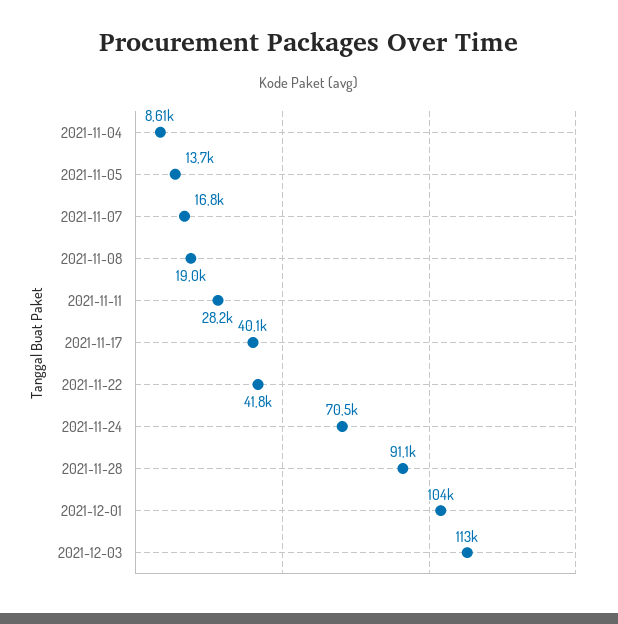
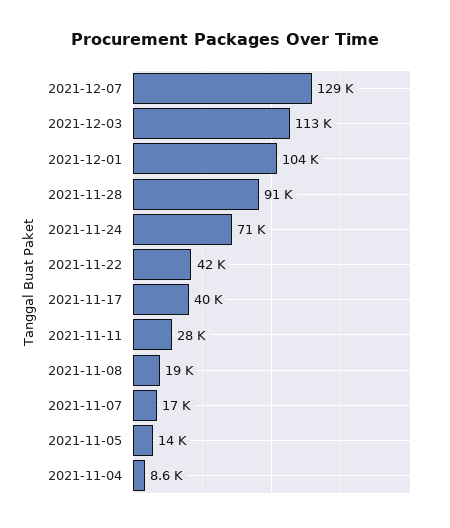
2021-12-07: none -> 129000

